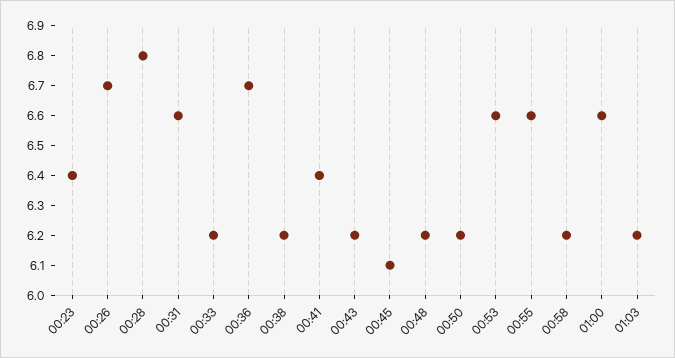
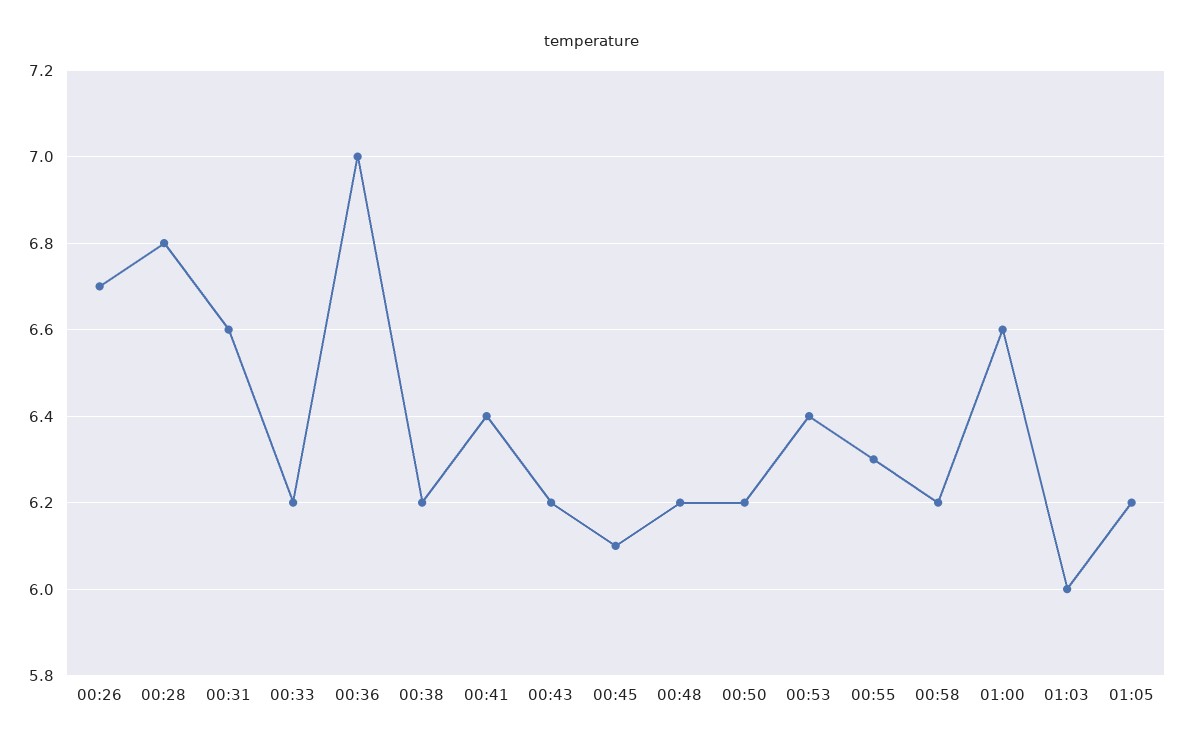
00:23: 6.4 -> none
00:36: 6.7 -> 7
00:53: 6.6 -> 6.4
00:55: 6.6 -> 6.3
01:03: 6.2 -> 6
01:05: none -> 6.2

